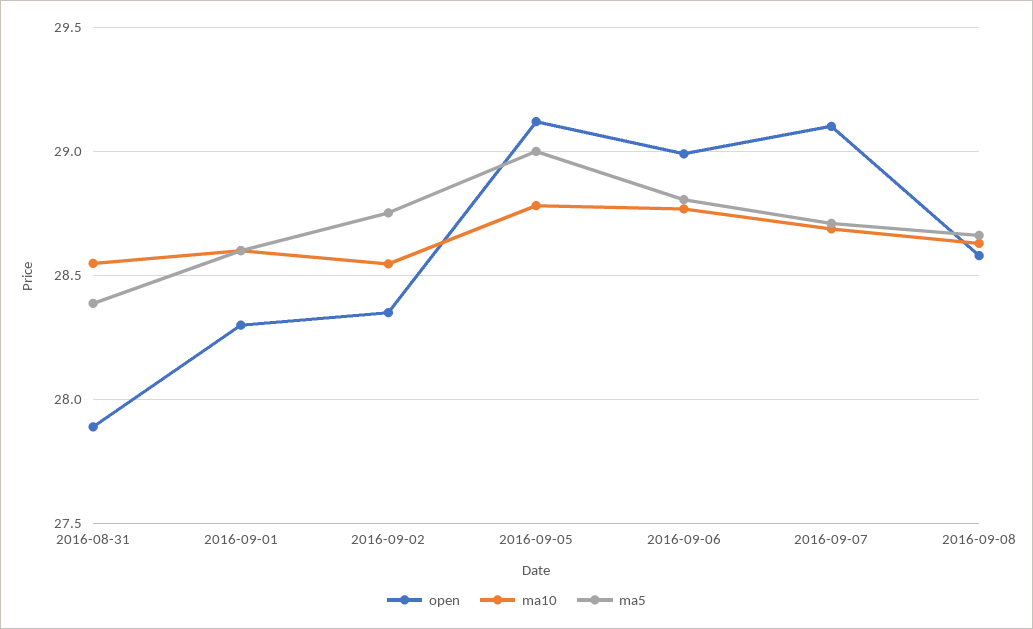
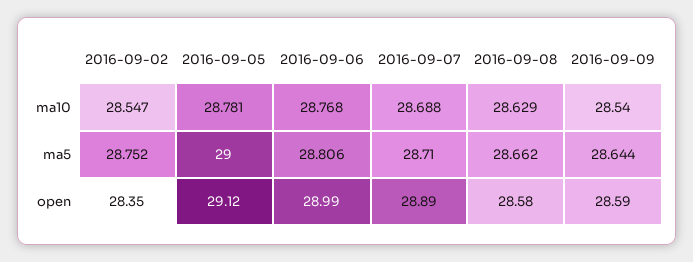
open, 2016-08-31: 27.9 -> none
ma10, 2016-08-31: 28.55 -> none
ma5, 2016-08-31: 28.4 -> none
open, 2016-09-01: 28.3 -> none
ma10, 2016-09-01: 28.6 -> none
ma5, 2016-09-01: 28.6 -> none
open, 2016-09-07: 29.1 -> 28.89
ma10, 2016-09-09: none -> 28.54
ma5, 2016-09-09: none -> 28.644
open, 2016-09-09: none -> 28.59

